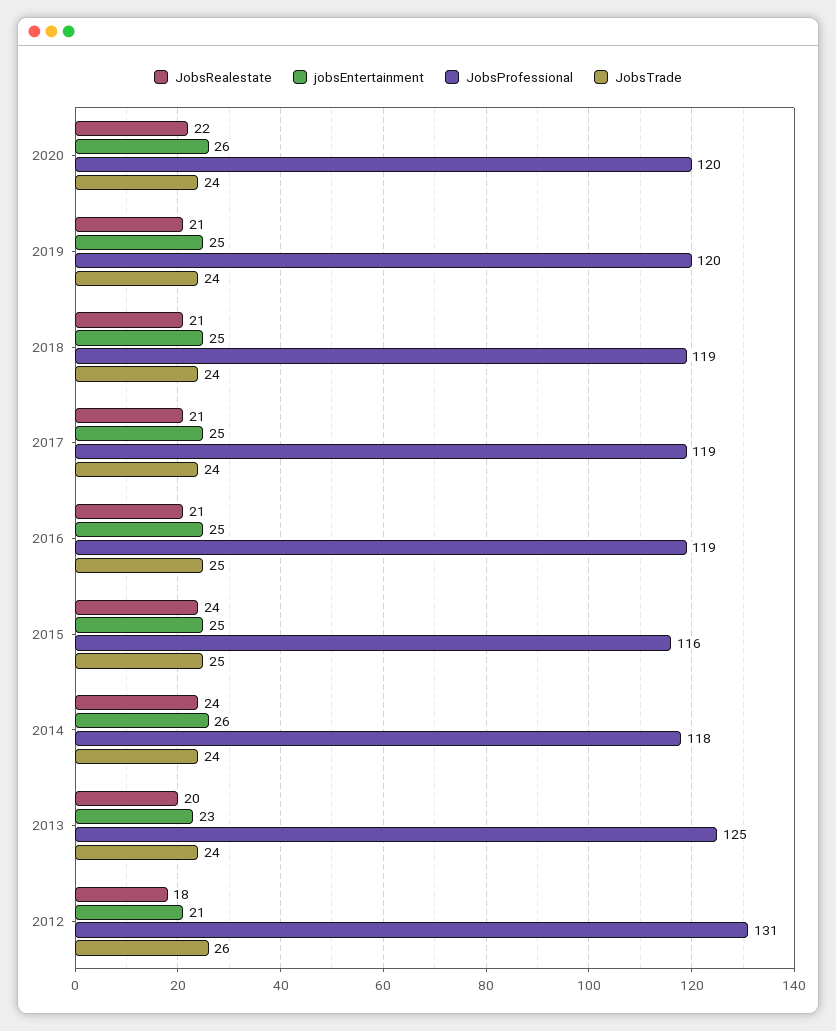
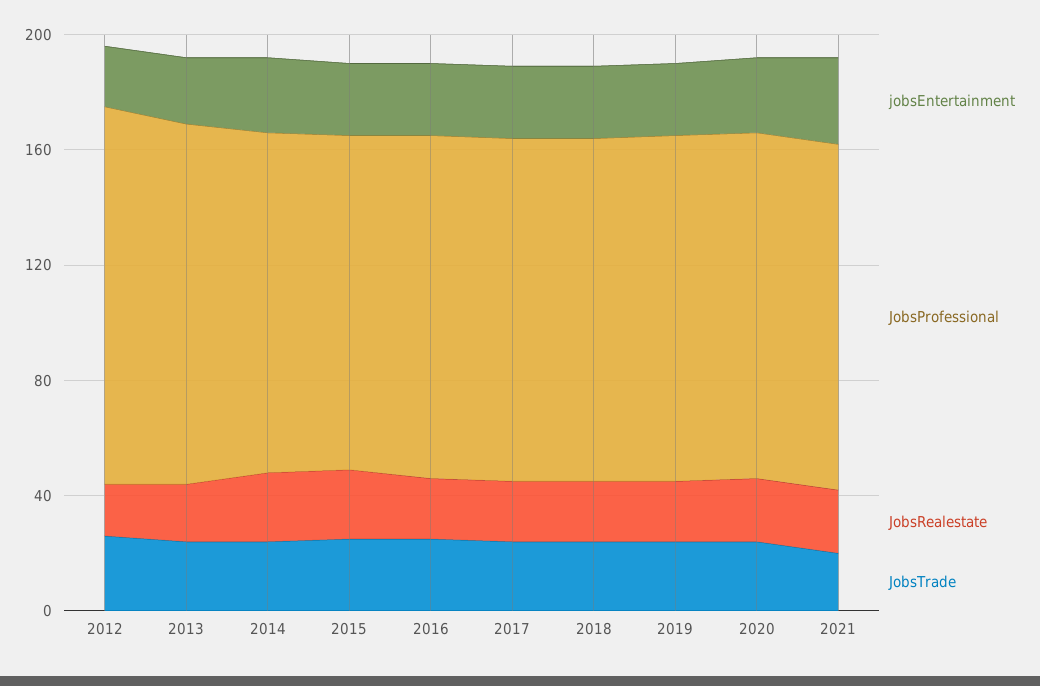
jobsEntertainment, 2021: none -> 30
JobsProfessional, 2021: none -> 120
JobsRealestate, 2021: none -> 20
JobsTrade, 2021: none -> 20

